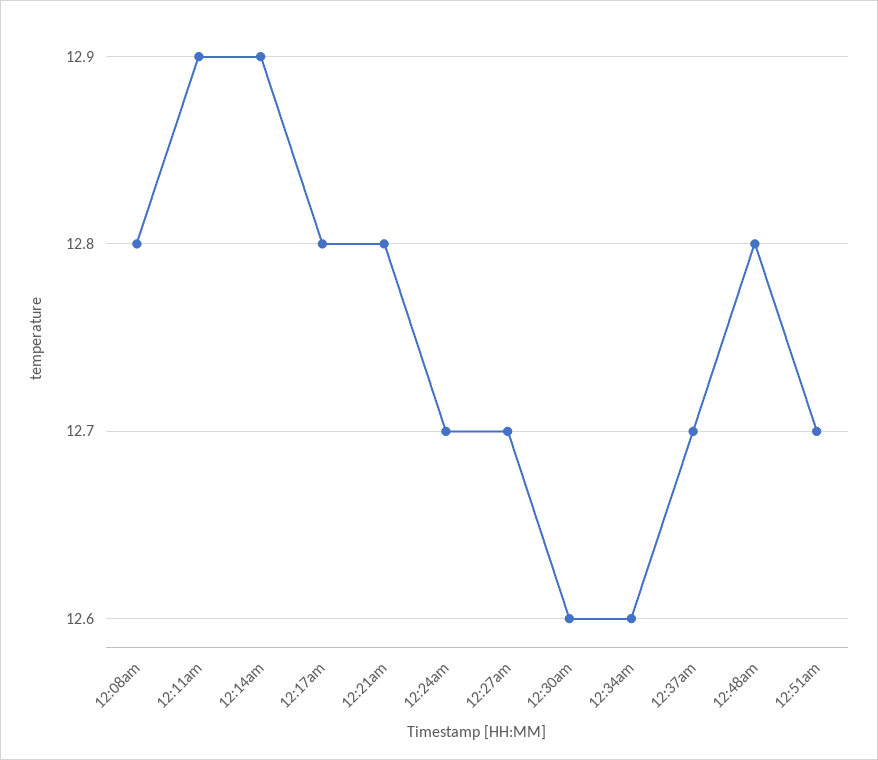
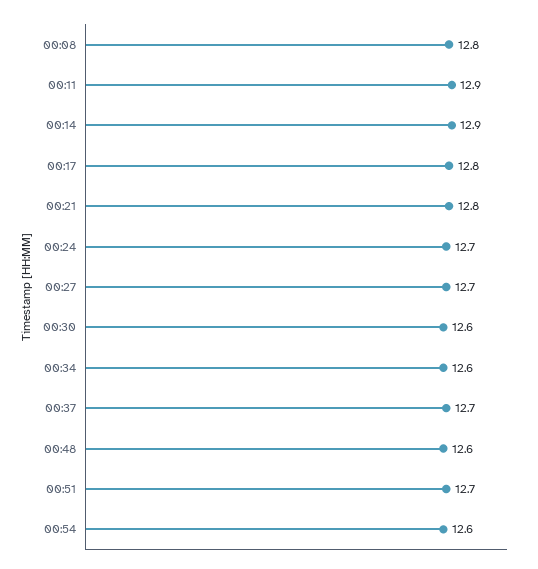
12:48am: 12.8 -> 12.6
00:54: none -> 12.6

